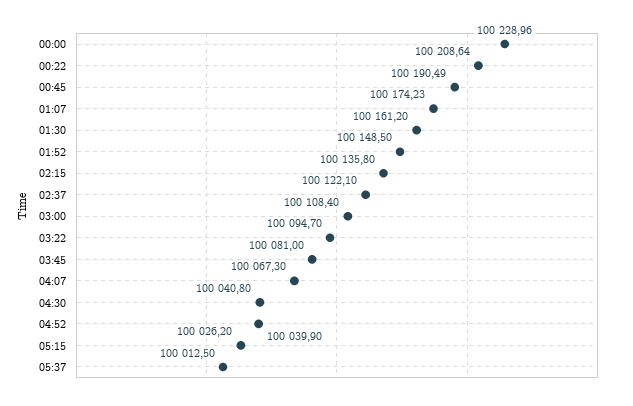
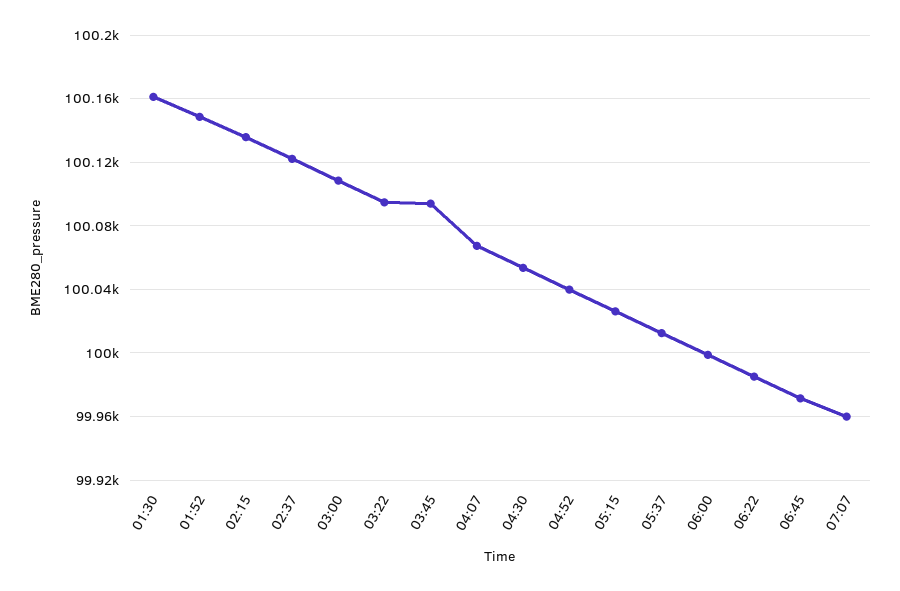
00:00: 100228.96 -> none
00:22: 100208.64 -> none
00:45: 100190.49 -> none
01:07: 100174.23 -> none
03:45: 100081 -> 100095
04:30: 100040.8 -> 100055
06:00: none -> 100000
06:22: none -> 99985
06:45: none -> 99970
07:07: none -> 99960

